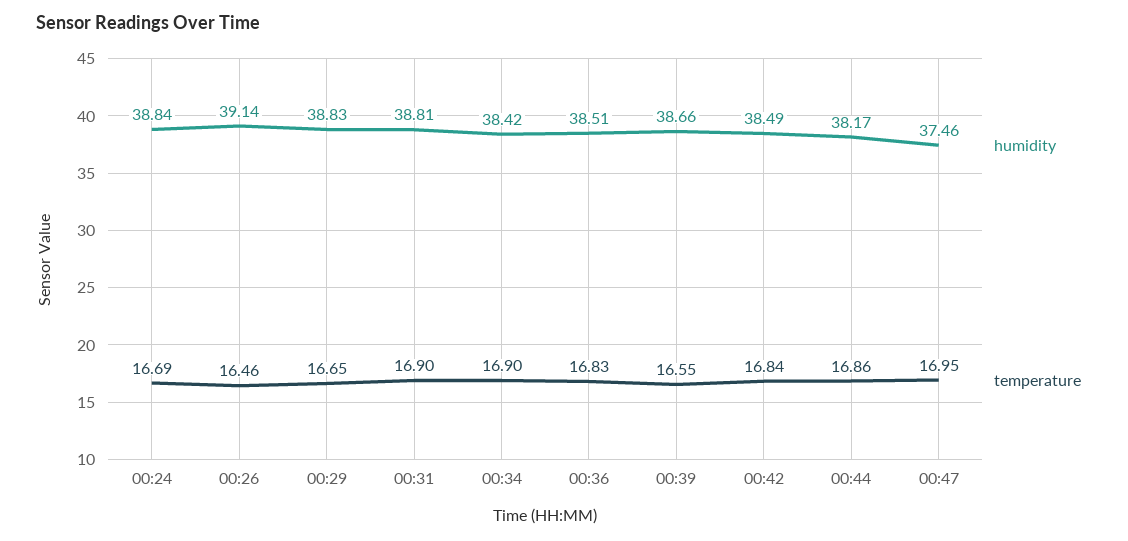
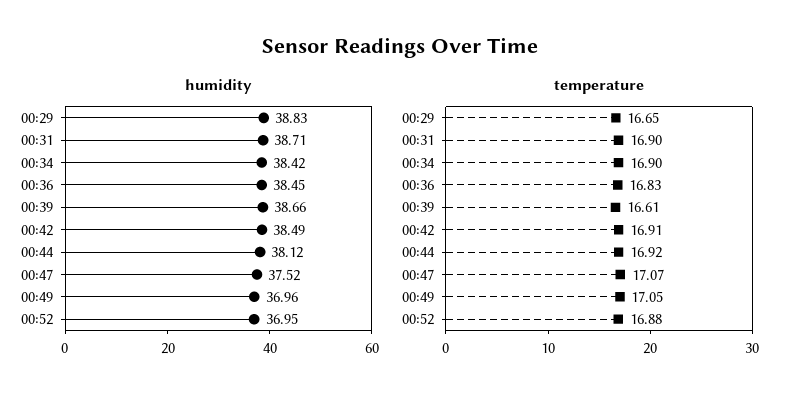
humidity, 00:24: 38.84 -> none
temperature, 00:24: 16.69 -> none
humidity, 00:26: 39.14 -> none
temperature, 00:26: 16.46 -> none
humidity, 00:31: 38.81 -> 38.71
humidity, 00:36: 38.51 -> 38.45
temperature, 00:39: 16.55 -> 16.61
temperature, 00:42: 16.84 -> 16.91
humidity, 00:44: 38.17 -> 38.12
temperature, 00:44: 16.86 -> 16.92
humidity, 00:47: 37.46 -> 37.52
temperature, 00:47: 16.95 -> 17.07
humidity, 00:49: none -> 36.96
humidity, 00:52: none -> 36.95
temperature, 00:49: none -> 17.05
temperature, 00:52: none -> 16.88

